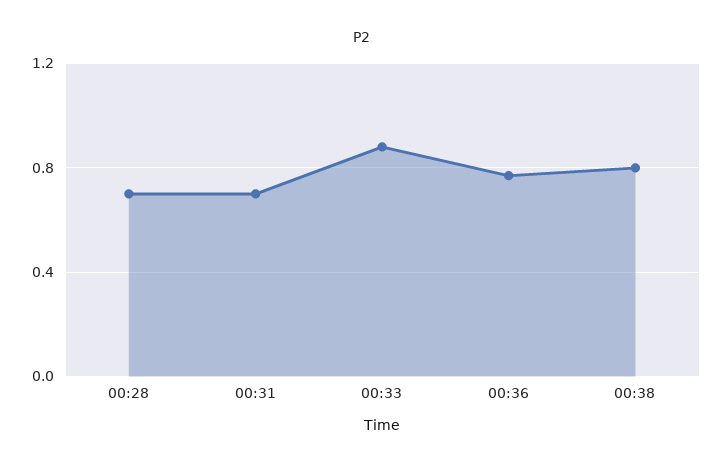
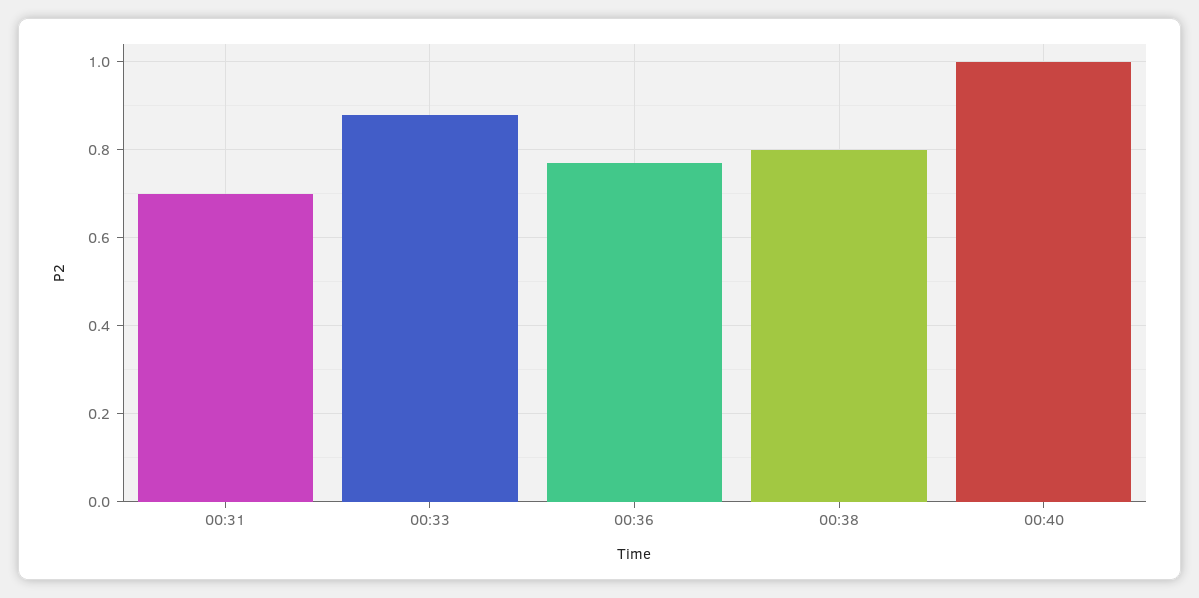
00:28: 0.7 -> none
00:40: none -> 1

